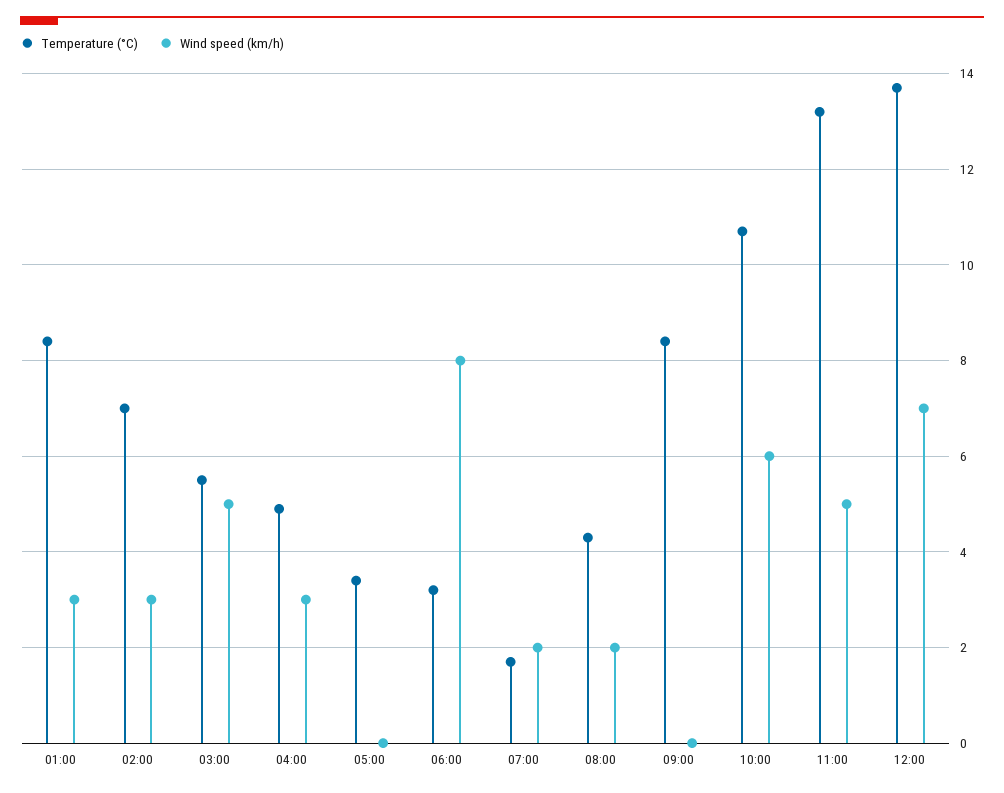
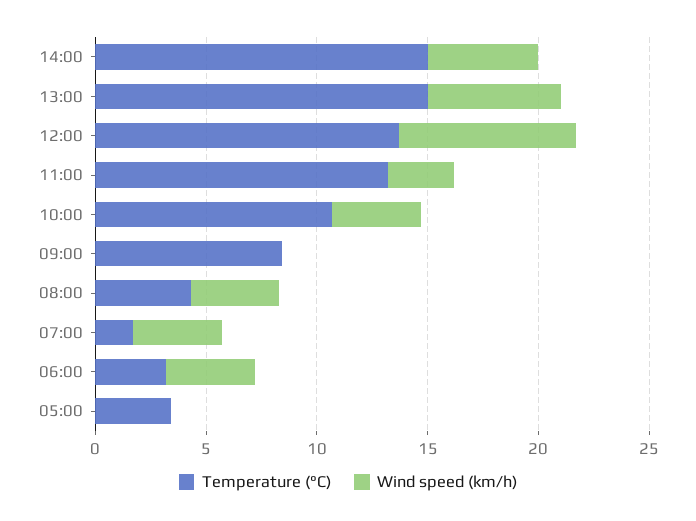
Temperature (°C), 01:00: 8.5 -> none
Wind speed (km/h), 01:00: 3 -> none
Temperature (°C), 02:00: 7 -> none
Wind speed (km/h), 02:00: 3 -> none
Temperature (°C), 03:00: 5.5 -> none
Wind speed (km/h), 03:00: 5 -> none
Temperature (°C), 04:00: 5 -> none
Wind speed (km/h), 04:00: 3 -> none
Wind speed (km/h), 06:00: 8 -> 4
Wind speed (km/h), 07:00: 2 -> 4
Wind speed (km/h), 08:00: 2 -> 4
Wind speed (km/h), 10:00: 6 -> 4
Wind speed (km/h), 11:00: 5 -> 3
Wind speed (km/h), 12:00: 7 -> 8
Temperature (°C), 14:00: none -> 15
Wind speed (km/h), 14:00: none -> 5
Temperature (°C), 13:00: none -> 15
Wind speed (km/h), 13:00: none -> 6

